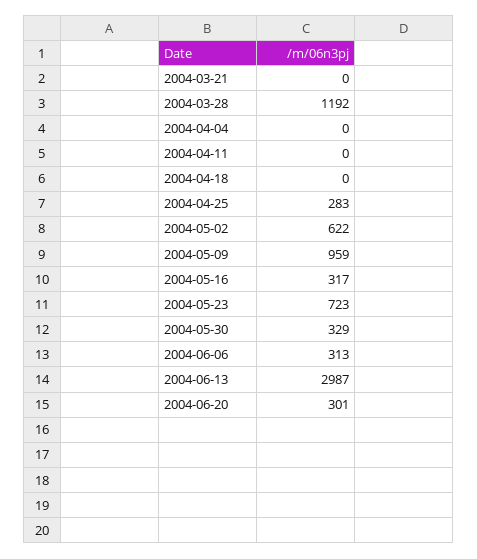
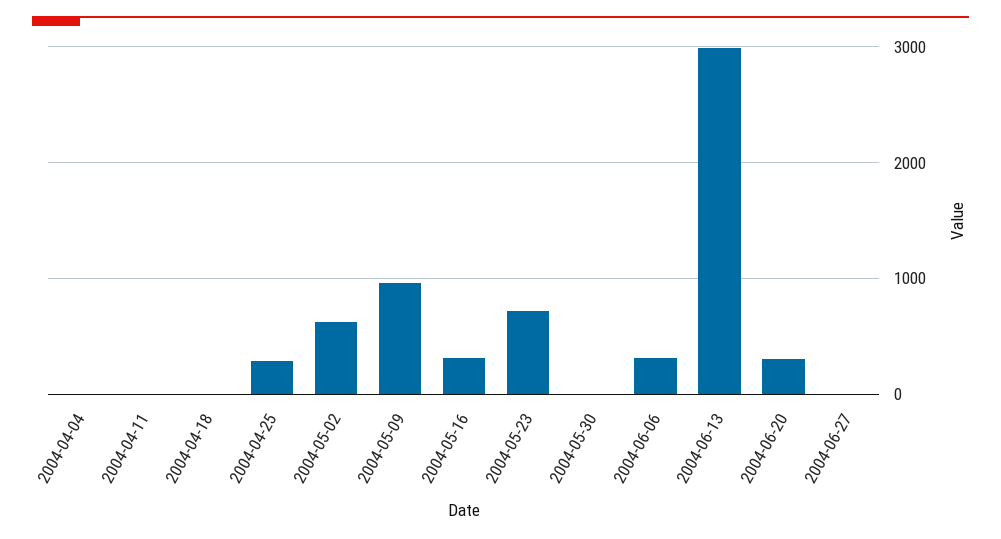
2004-03-21: 0 -> none
2004-03-28: 1192 -> none
2004-05-30: 329 -> 0
2004-06-27: none -> 0

